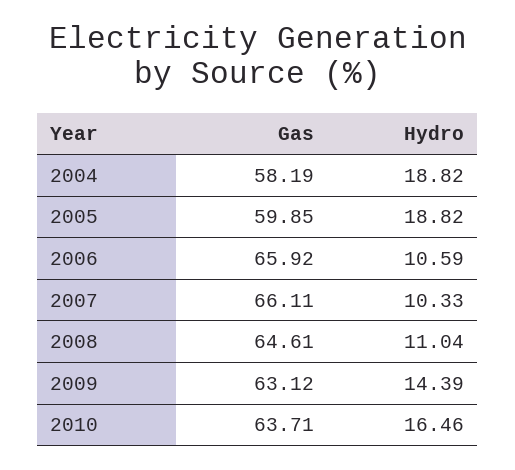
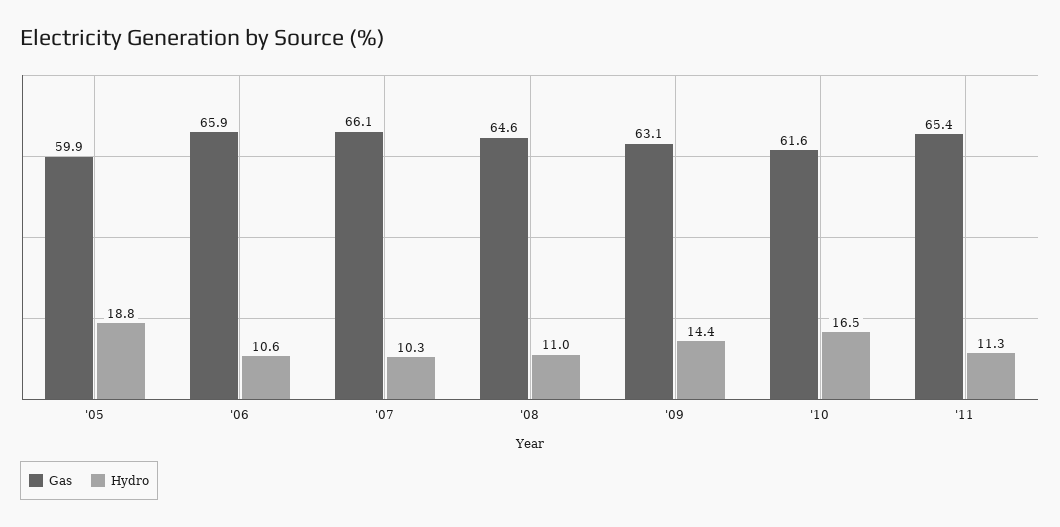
Gas, 2004: 58.19 -> none
Hydro, 2004: 18.82 -> none
Gas, 2010: 63.71 -> 61.6
Gas, '11: none -> 65.4
Hydro, '11: none -> 11.3

